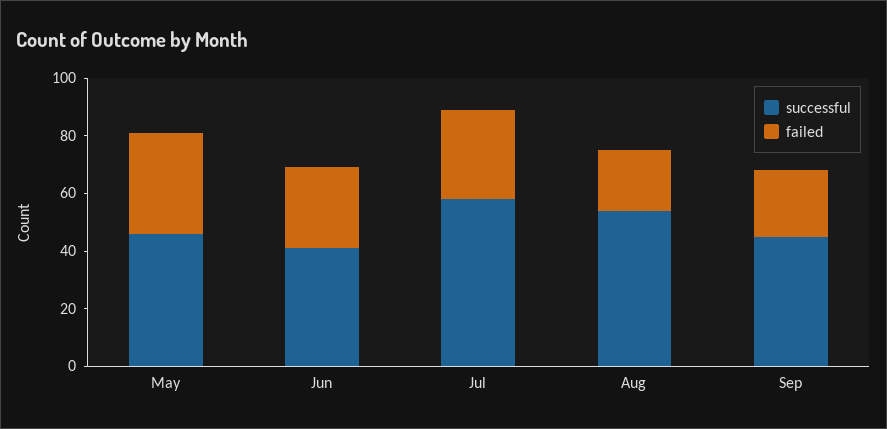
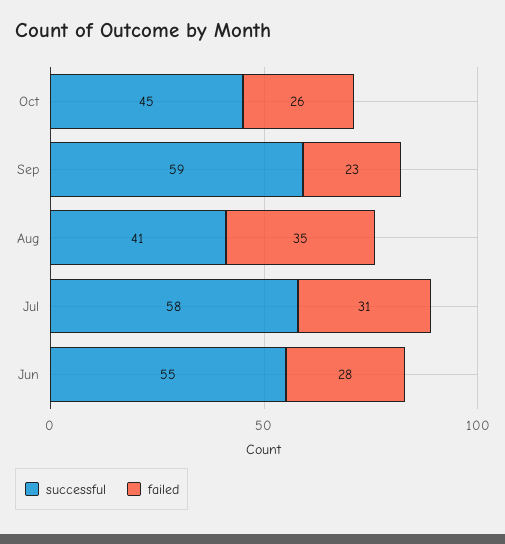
successful, May: 45 -> none
failed, May: 35 -> none
successful, Jun: 40 -> 55
successful, Aug: 55 -> 41
failed, Aug: 20 -> 35
successful, Sep: 45 -> 59
successful, Oct: none -> 45
failed, Oct: none -> 26

